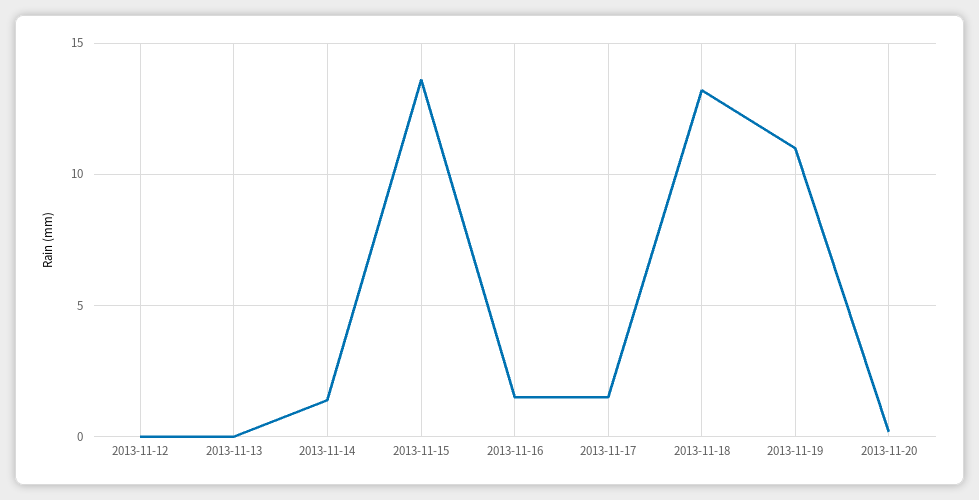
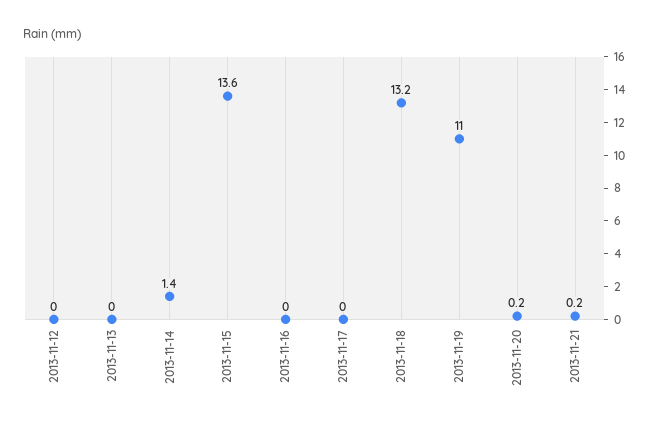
2013-11-16: 1.5 -> 0
2013-11-17: 1.5 -> 0
2013-11-21: none -> 0.2

